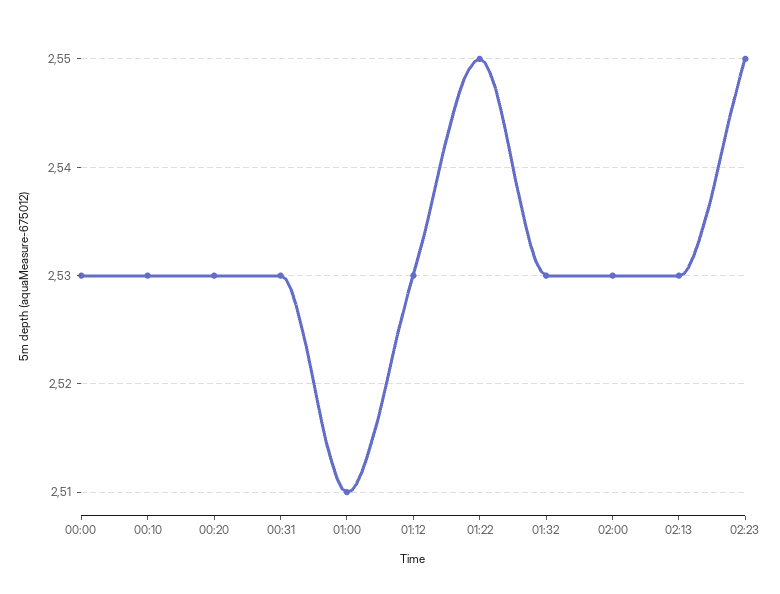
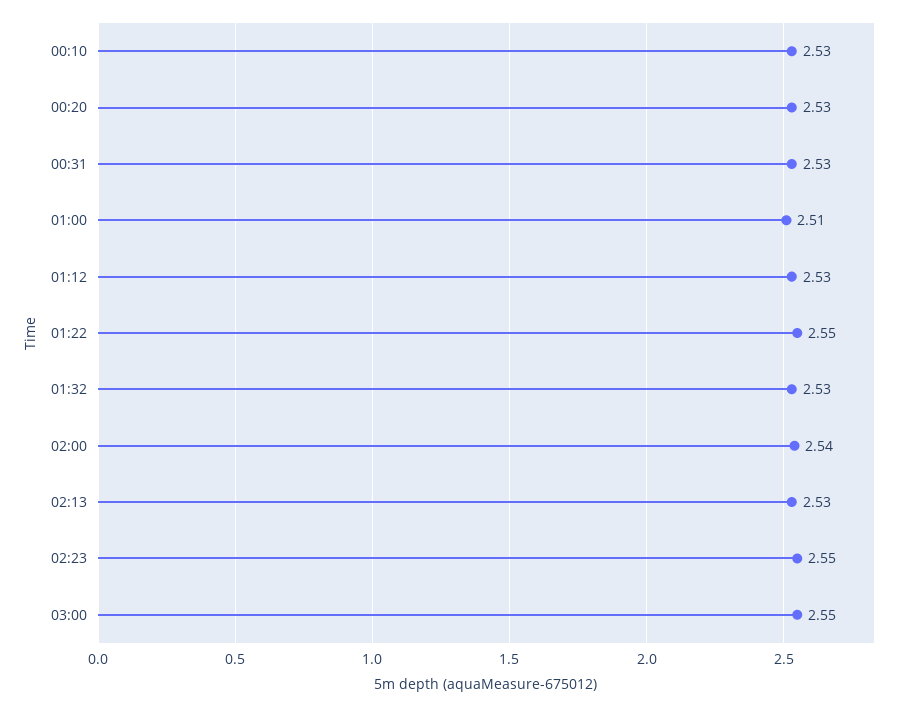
00:00: 2.53 -> none
02:00: 2.53 -> 2.54
03:00: none -> 2.55

